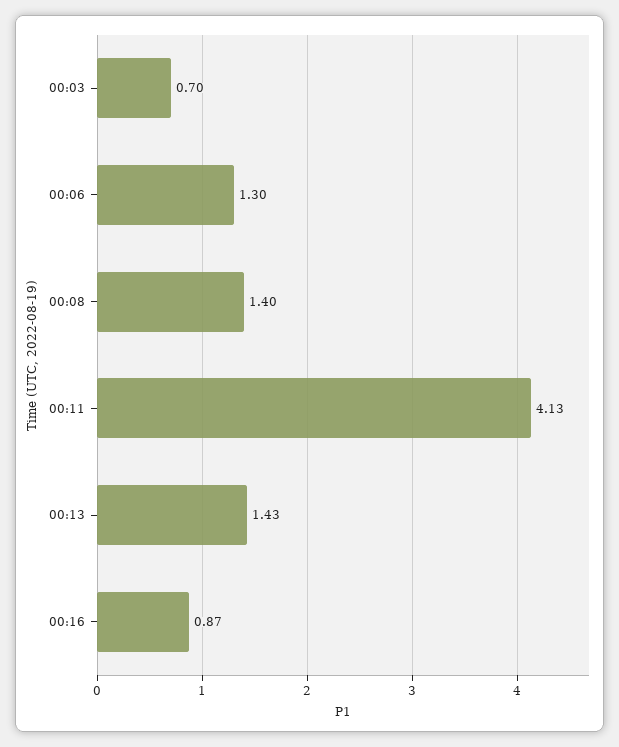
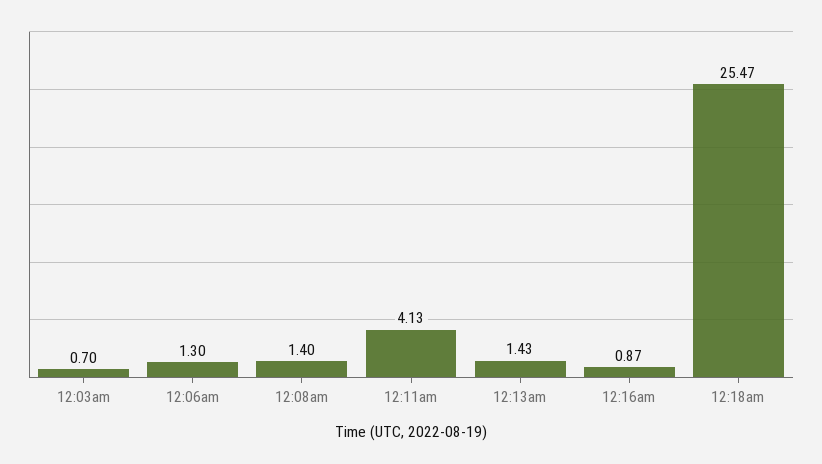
12:18am: none -> 25.47

